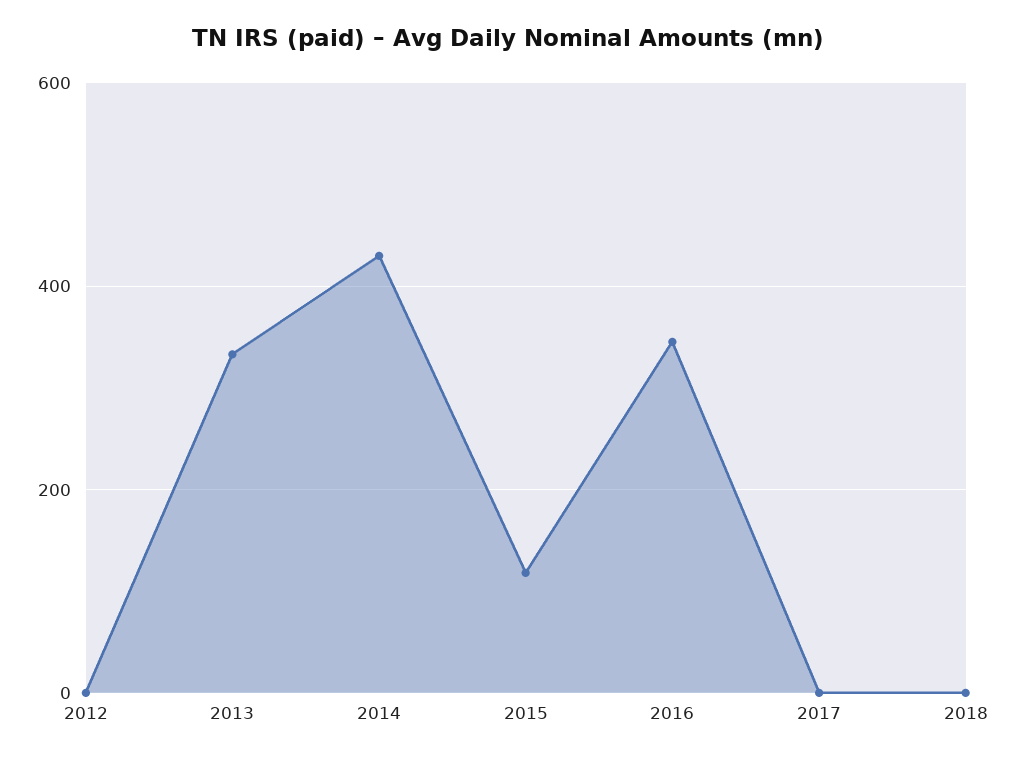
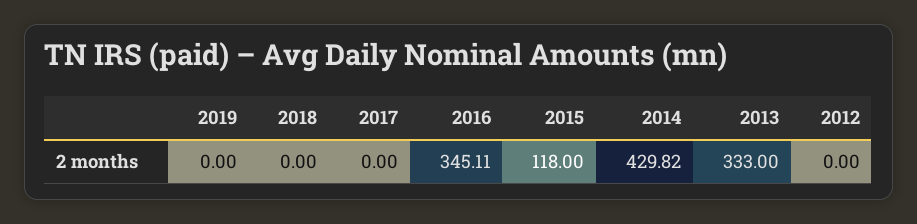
2019: none -> 0

